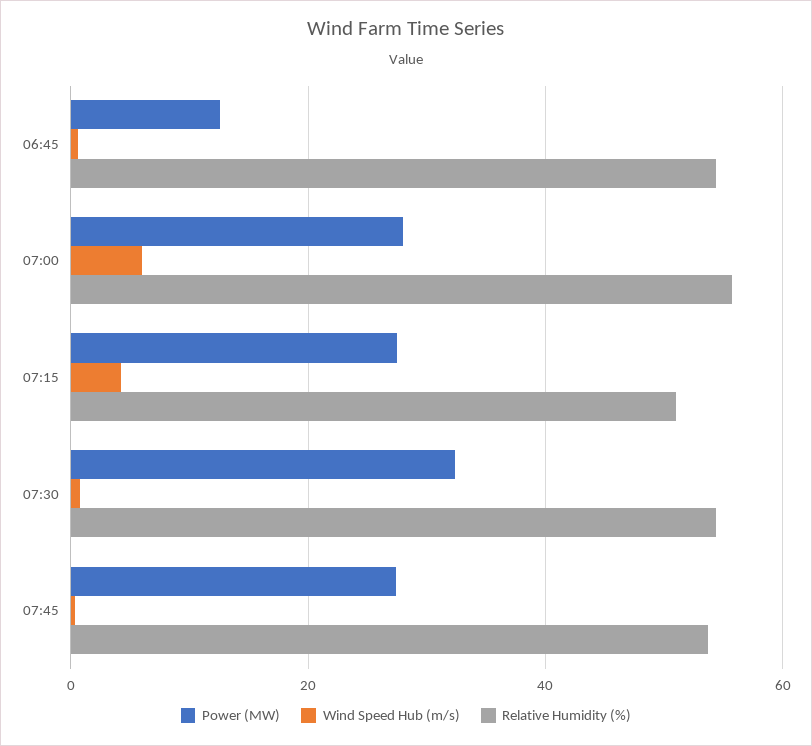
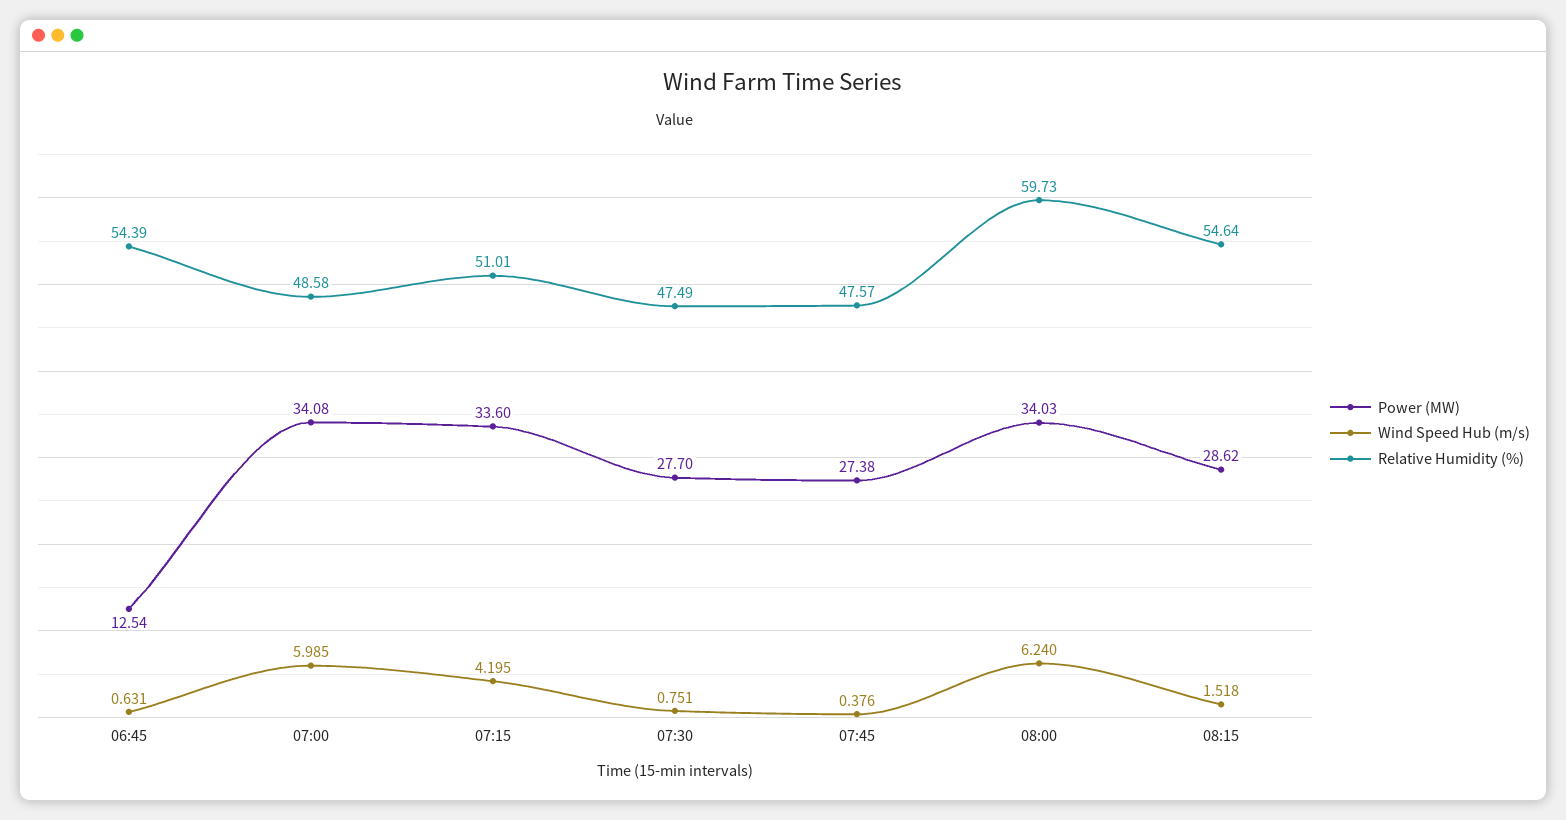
Power (MW), 07:00: 28 -> 34.08
Relative Humidity (%), 07:00: 56 -> 48.58
Power (MW), 07:15: 28 -> 33.6
Power (MW), 07:30: 32 -> 27.7
Relative Humidity (%), 07:30: 54 -> 47.49
Relative Humidity (%), 07:45: 54 -> 47.57
Power (MW), 08:00: none -> 34.03
Wind Speed Hub (m/s), 08:00: none -> 6.24
Relative Humidity (%), 08:00: none -> 59.73
Power (MW), 08:15: none -> 28.62
Wind Speed Hub (m/s), 08:15: none -> 1.518
Relative Humidity (%), 08:15: none -> 54.64

